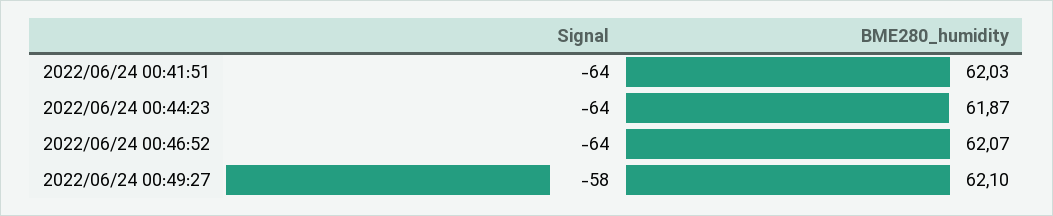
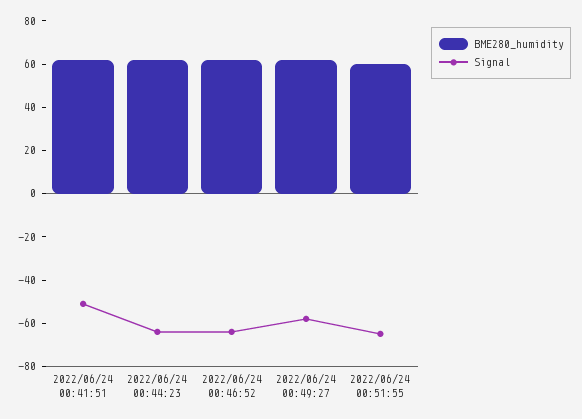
Signal, 2022/06/24 00:41:51: -64 -> -50
BME280_humidity, 2022/06/24 00:51:55: none -> 60
Signal, 2022/06/24 00:51:55: none -> -65

